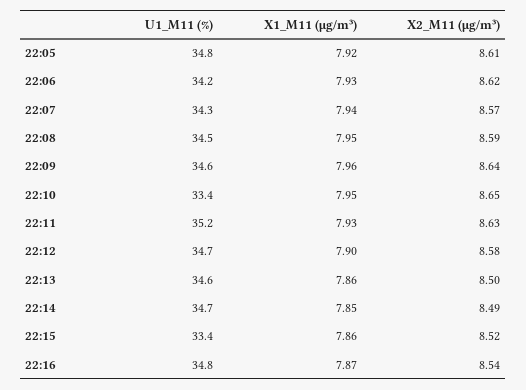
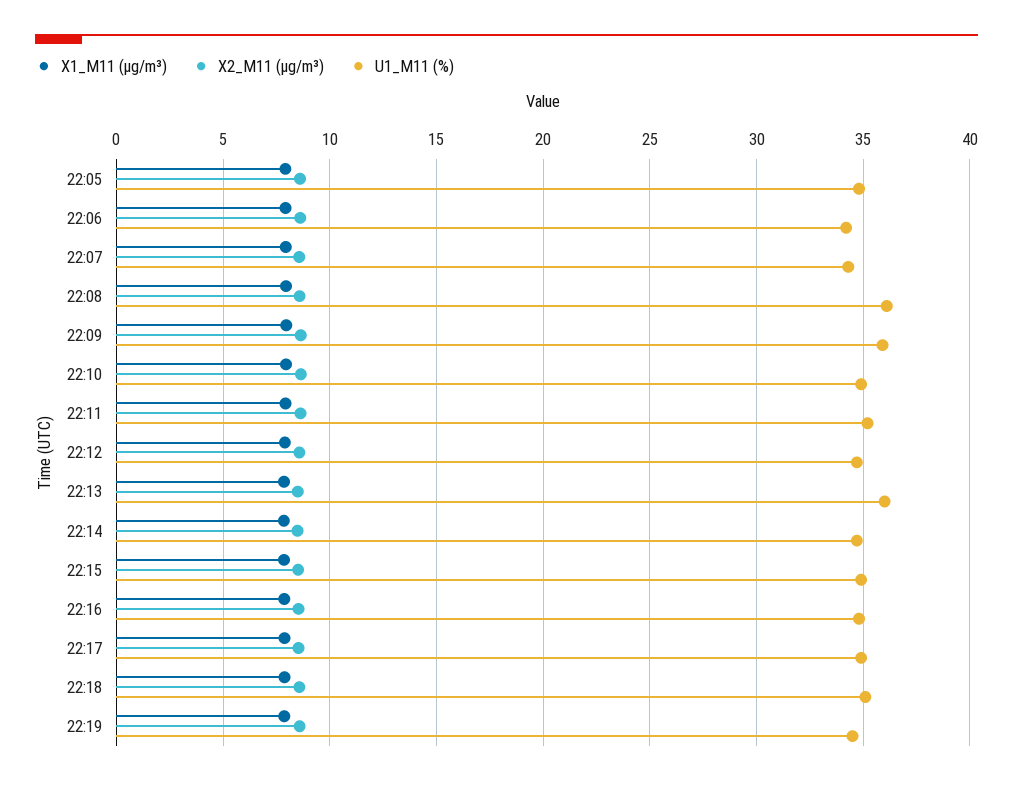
U1_M11 (%), 22:08: 34.5 -> 36
U1_M11 (%), 22:09: 34.6 -> 36
U1_M11 (%), 22:10: 33.4 -> 35
U1_M11 (%), 22:13: 34.6 -> 36
U1_M11 (%), 22:15: 33.4 -> 35
X1_M11 (μg/m³), 22:17: none -> 8
X2_M11 (μg/m³), 22:17: none -> 8.5
U1_M11 (%), 22:17: none -> 35
X1_M11 (μg/m³), 22:18: none -> 8
X2_M11 (μg/m³), 22:18: none -> 8.5
U1_M11 (%), 22:18: none -> 35
X1_M11 (μg/m³), 22:19: none -> 8
X2_M11 (μg/m³), 22:19: none -> 8.5
U1_M11 (%), 22:19: none -> 34.5

